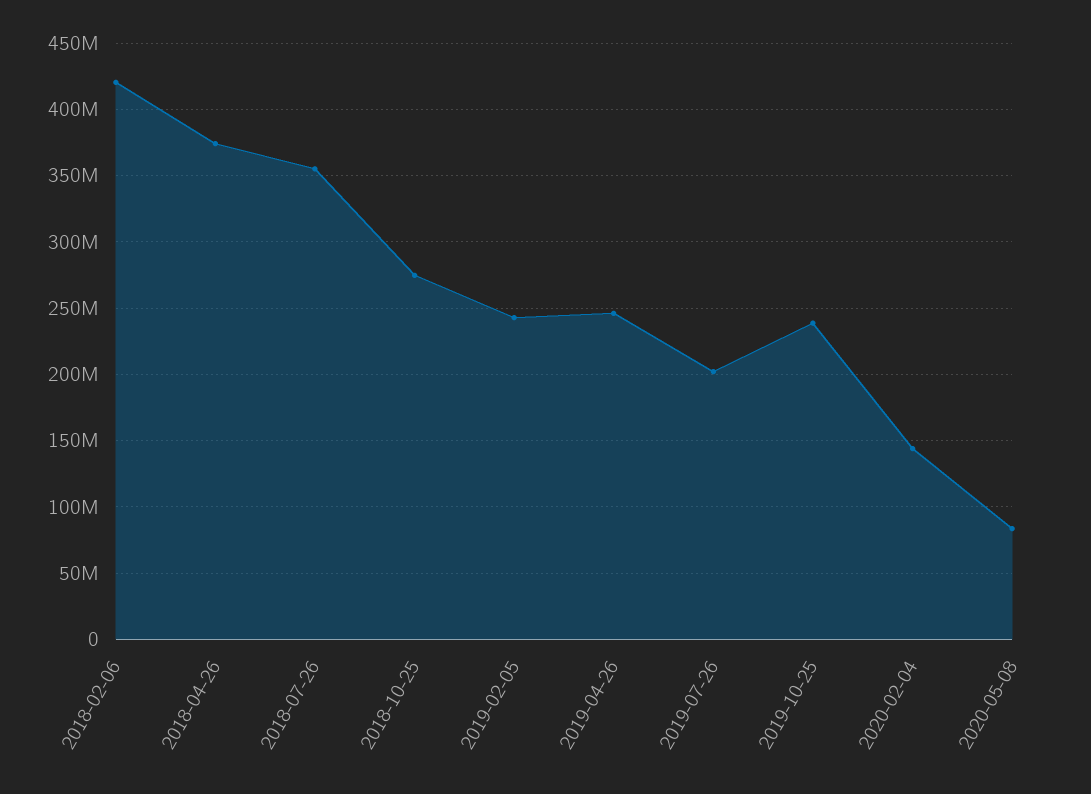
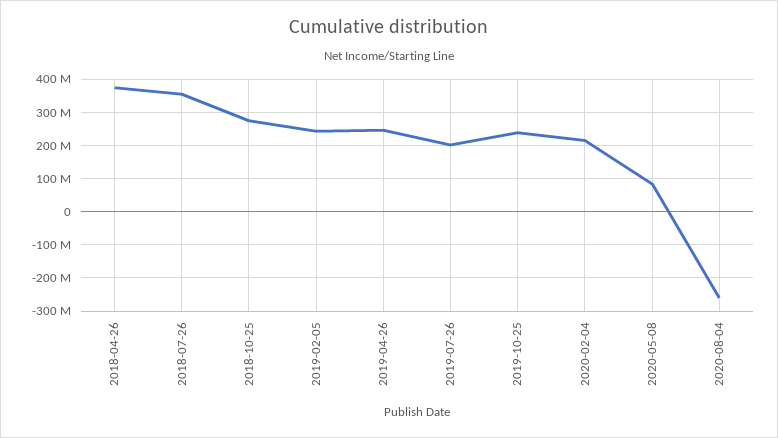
2018-02-06: 420000000 -> none
2020-02-04: 145000000 -> 220000000
2020-08-04: none -> -260000000

